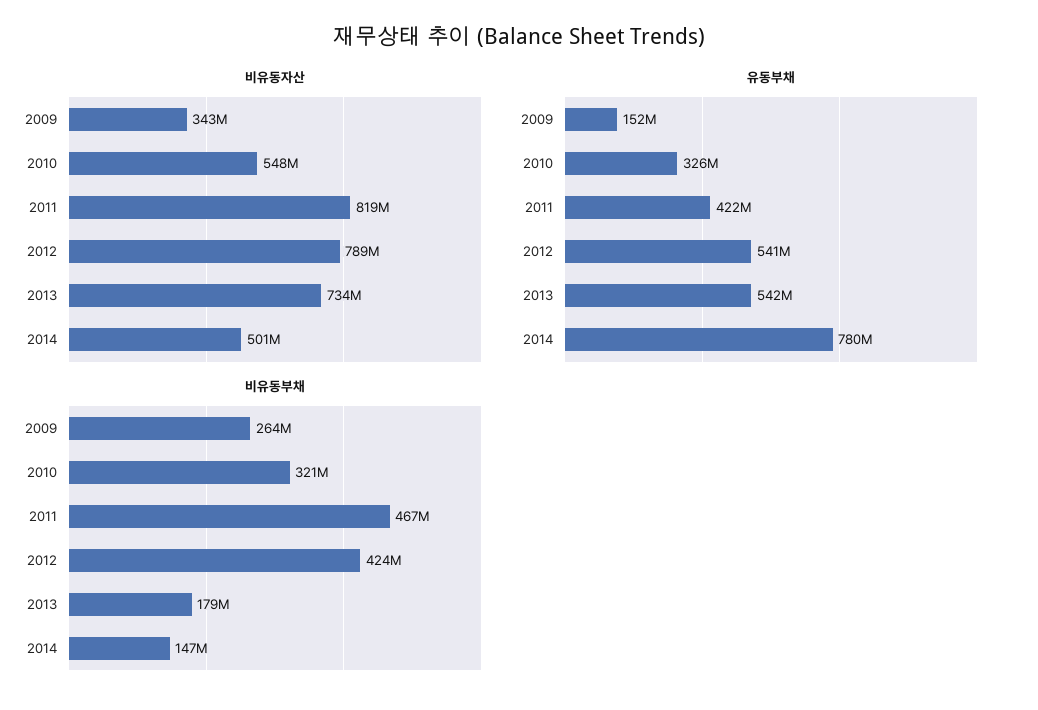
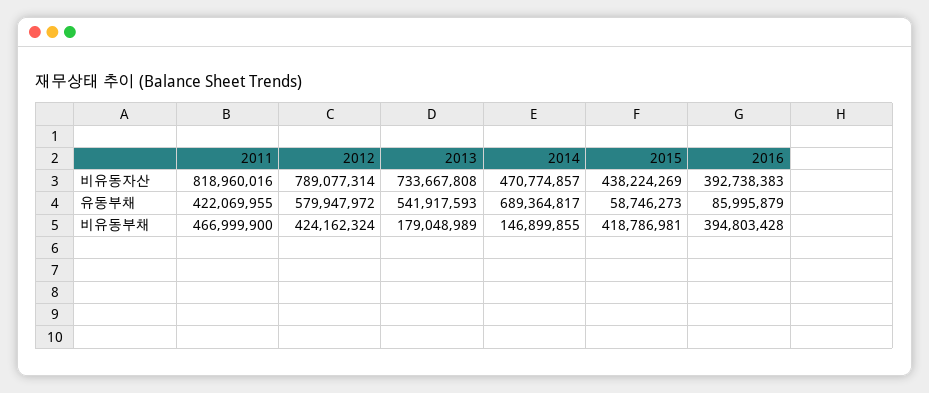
비유동자산, 2009: 343000000 -> none
비유동자산, 2010: 548000000 -> none
비유동자산, 2014: 501000000 -> 470774857
유동부채, 2009: 152000000 -> none
유동부채, 2010: 326000000 -> none
유동부채, 2012: 541000000 -> 579947972
유동부채, 2014: 780000000 -> 689364817
비유동부채, 2009: 264000000 -> none
비유동부채, 2010: 321000000 -> none
비유동자산, 2015: none -> 438224269
비유동자산, 2016: none -> 392738383
유동부채, 2015: none -> 58746273
유동부채, 2016: none -> 85995879
비유동부채, 2015: none -> 418786981
비유동부채, 2016: none -> 394803428

